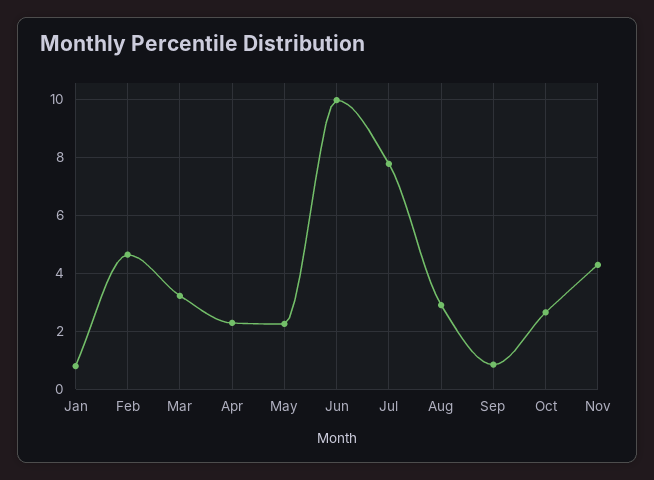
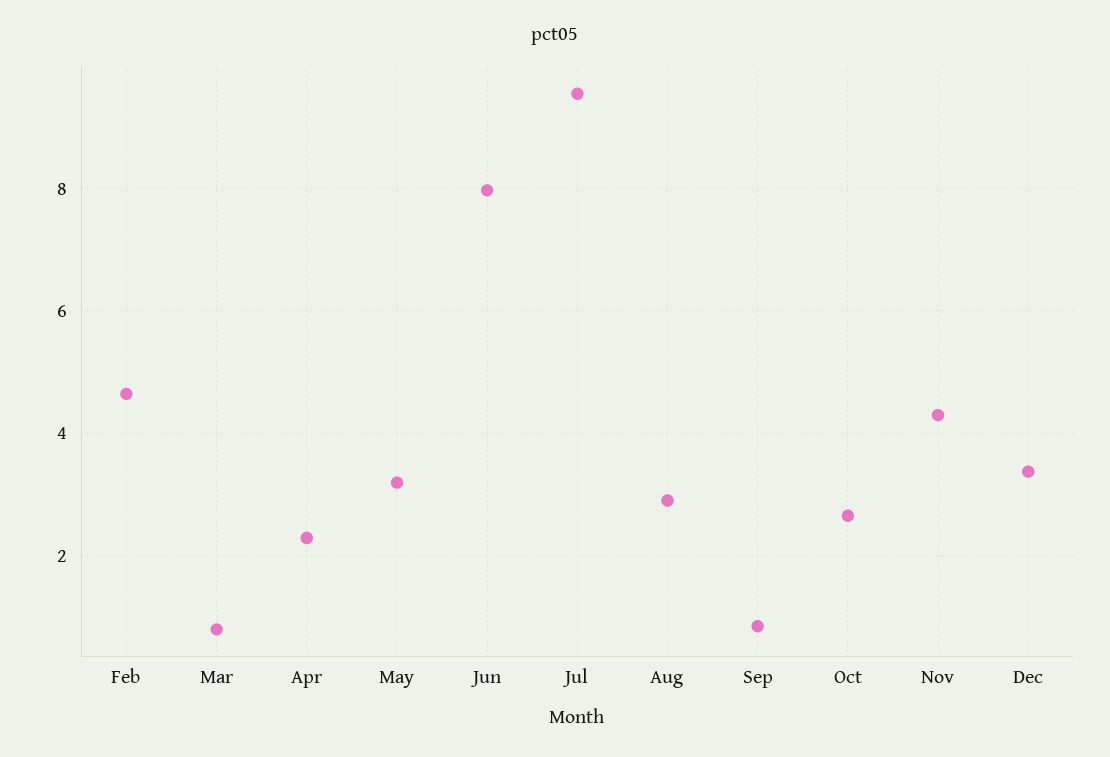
Jan: 0.75 -> none
Mar: 3.25 -> 0.8
May: 2.25 -> 3.2
Jun: 10 -> 8
Jul: 7.75 -> 9.6
Dec: none -> 3.4

